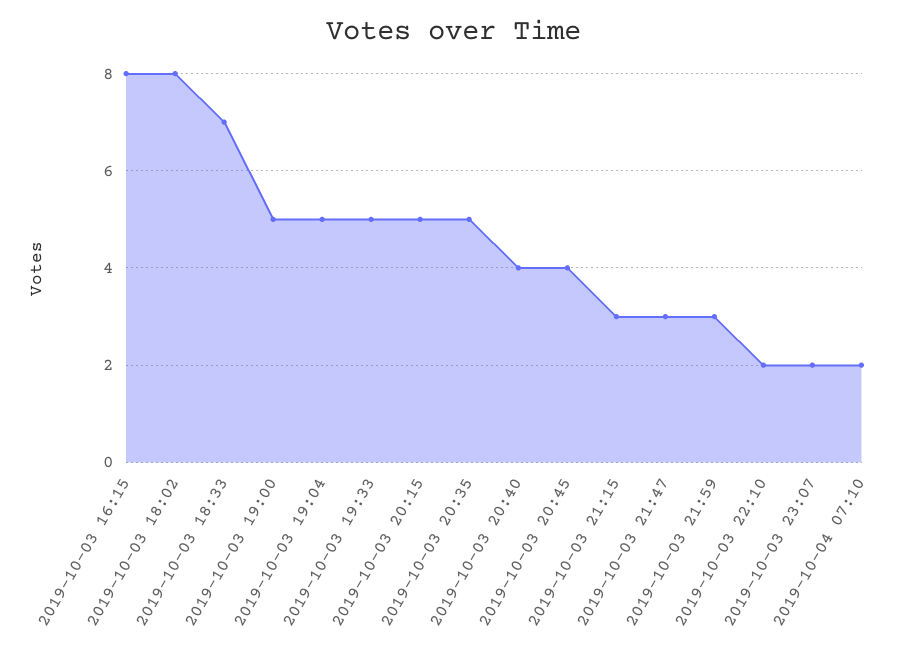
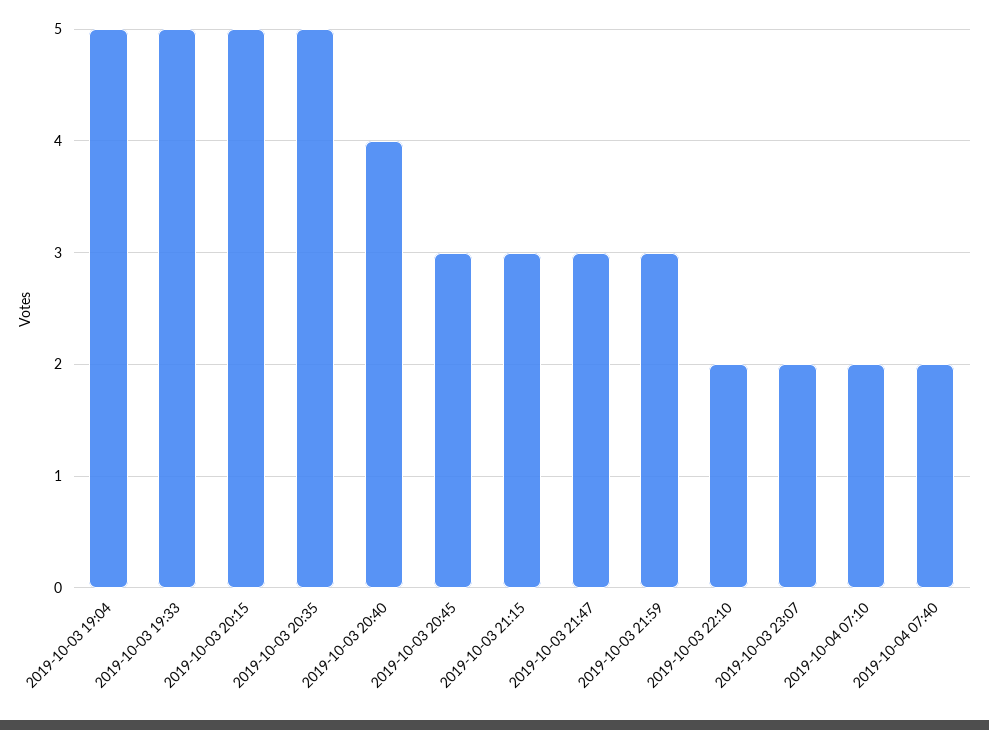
2019-10-03 16:15: 8 -> none
2019-10-03 18:02: 8 -> none
2019-10-03 18:33: 7 -> none
2019-10-03 19:00: 5 -> none
2019-10-03 20:45: 4 -> 3
2019-10-04 07:40: none -> 2

